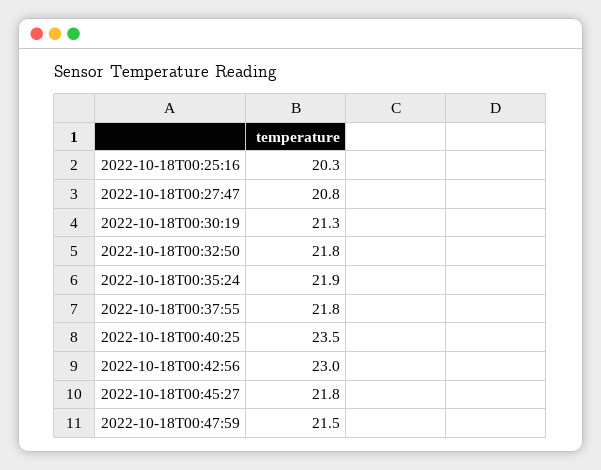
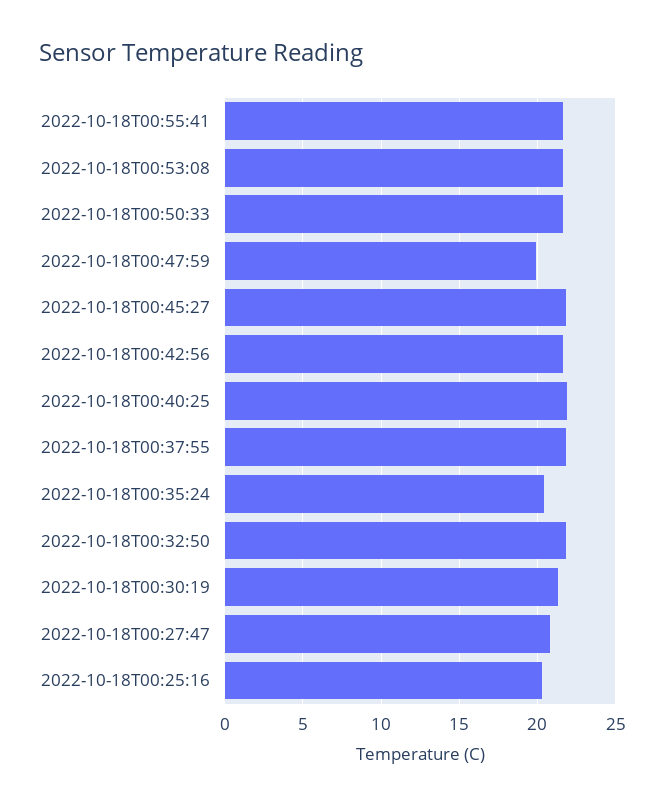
2022-10-18T00:35:24: 21.9 -> 20.5
2022-10-18T00:40:25: 23.5 -> 22
2022-10-18T00:42:56: 23 -> 21.5
2022-10-18T00:47:59: 21.5 -> 20
2022-10-18T00:55:41: none -> 21.5
2022-10-18T00:53:08: none -> 21.5
2022-10-18T00:50:33: none -> 21.5

